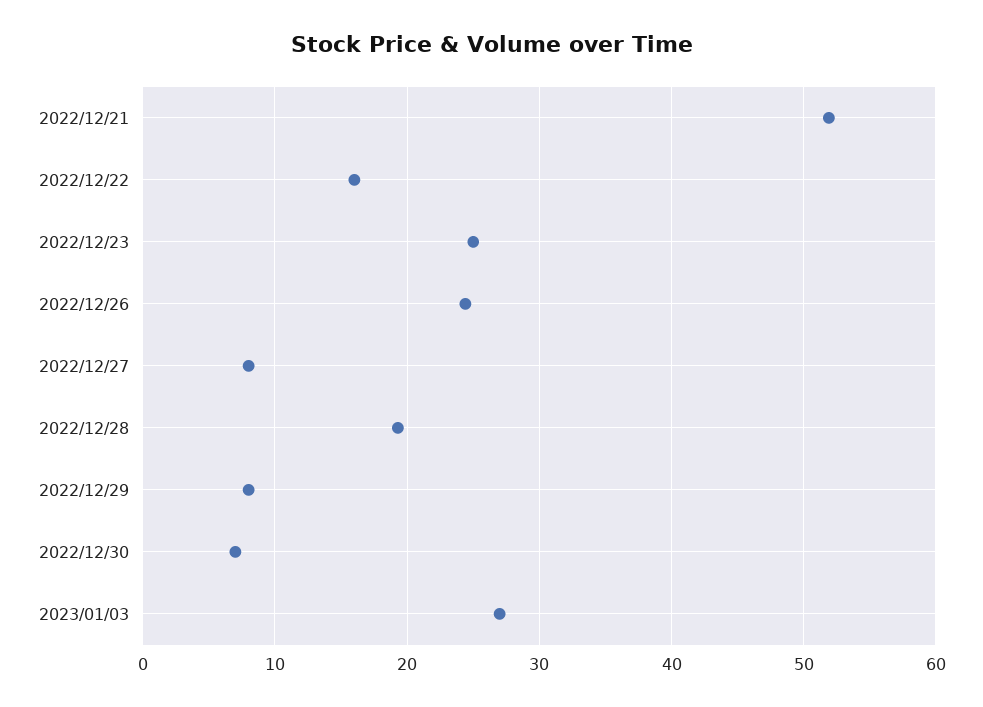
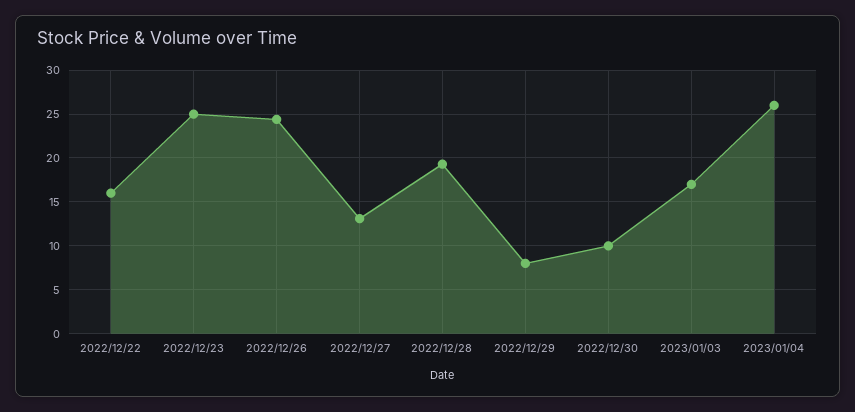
2022/12/21: 52 -> none
2022/12/27: 8 -> 13
2022/12/30: 7 -> 10
2023/01/03: 27 -> 17
2023/01/04: none -> 26

